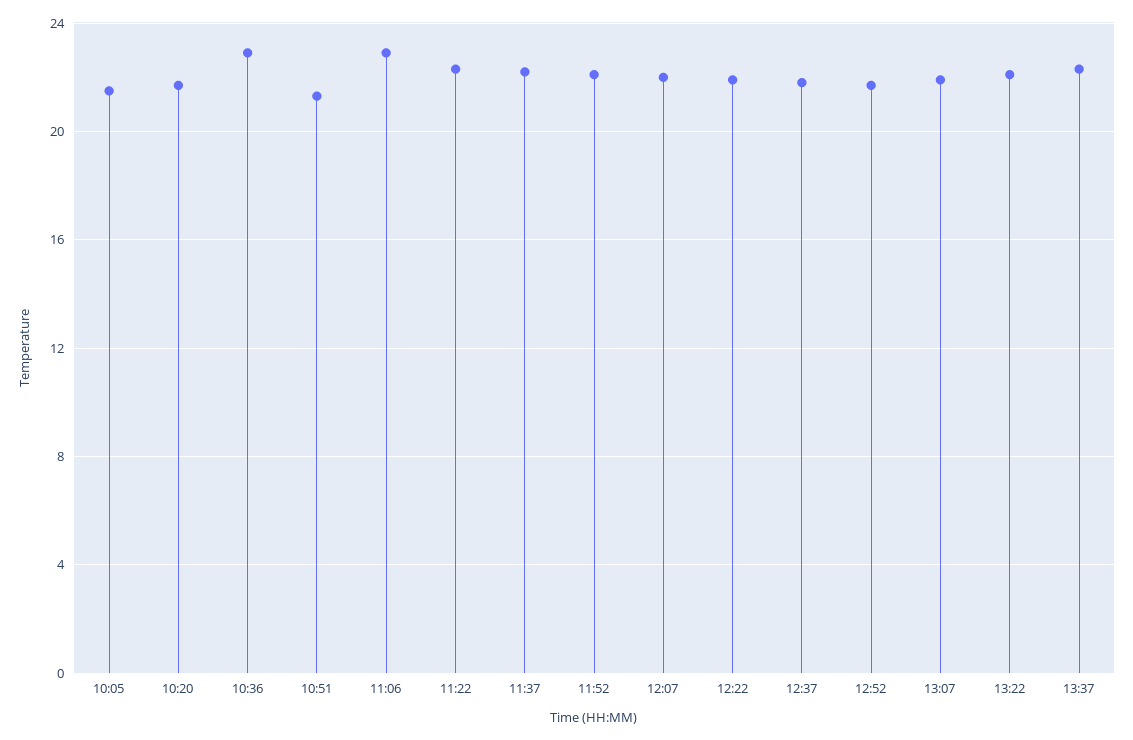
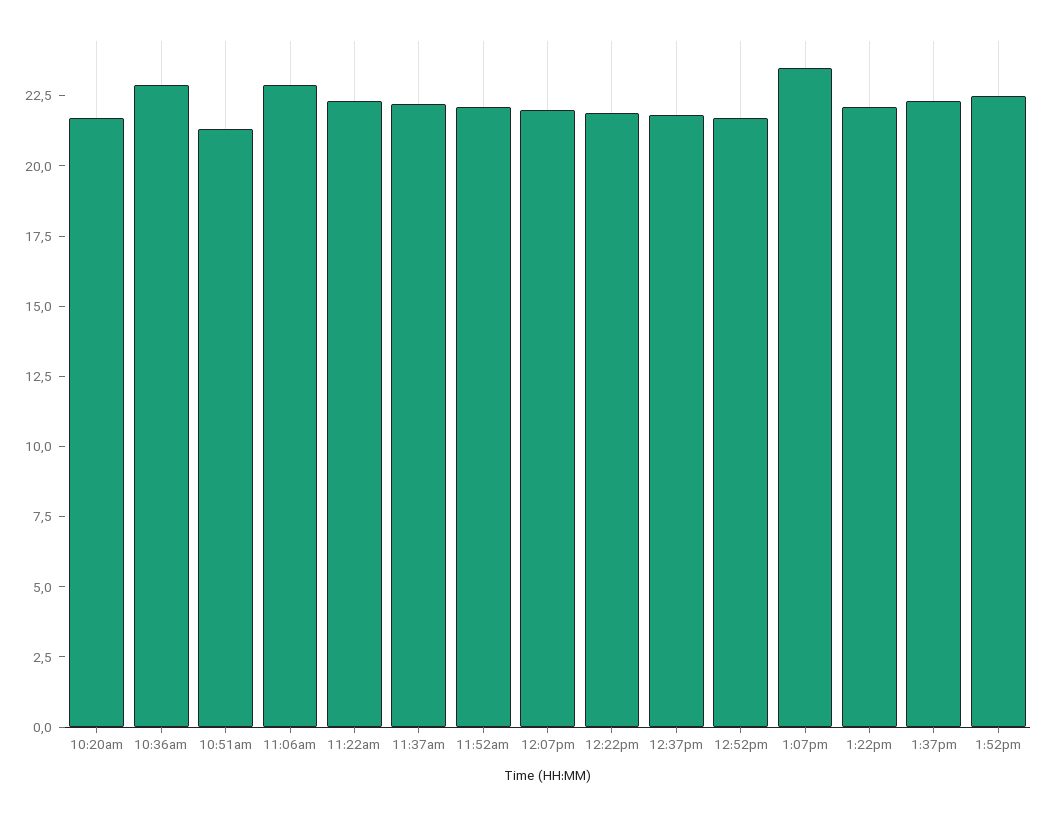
10:05: 21.5 -> none
13:07: 22 -> 23.5
1:52pm: none -> 22.5

